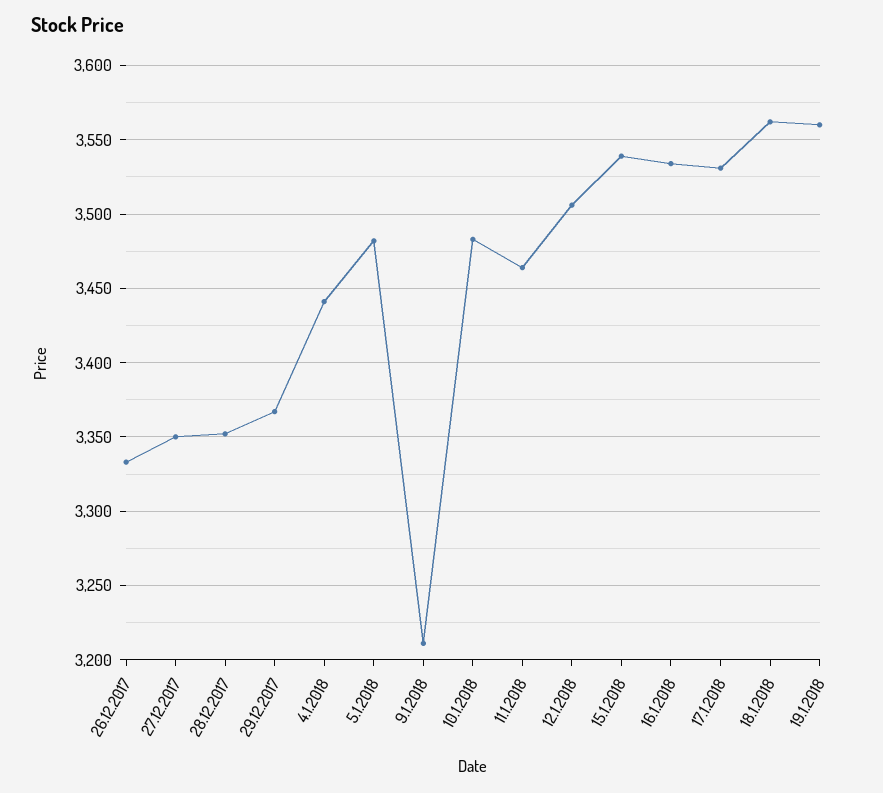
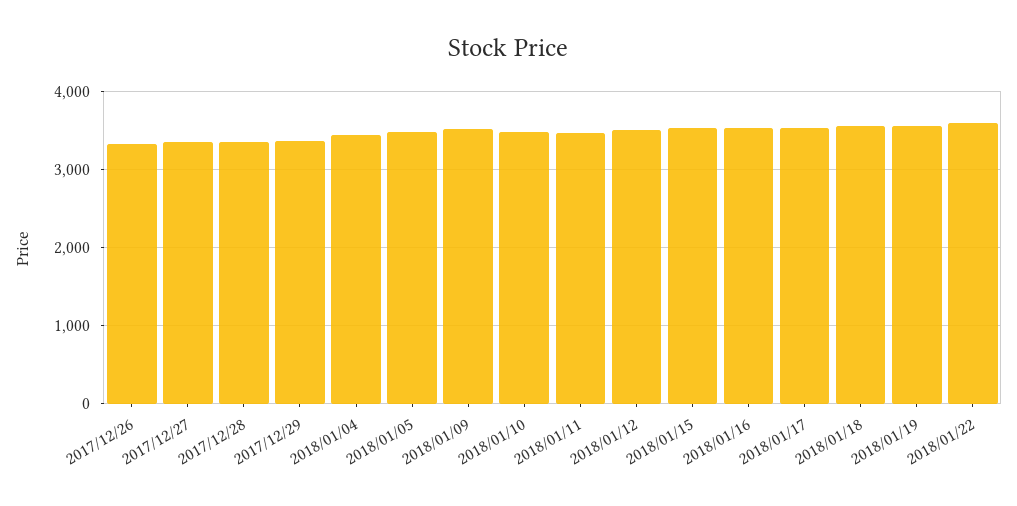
9.1.2018: 3210 -> 3500
2018/01/22: none -> 3600

